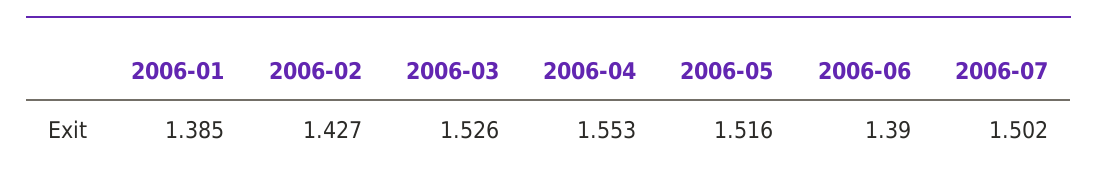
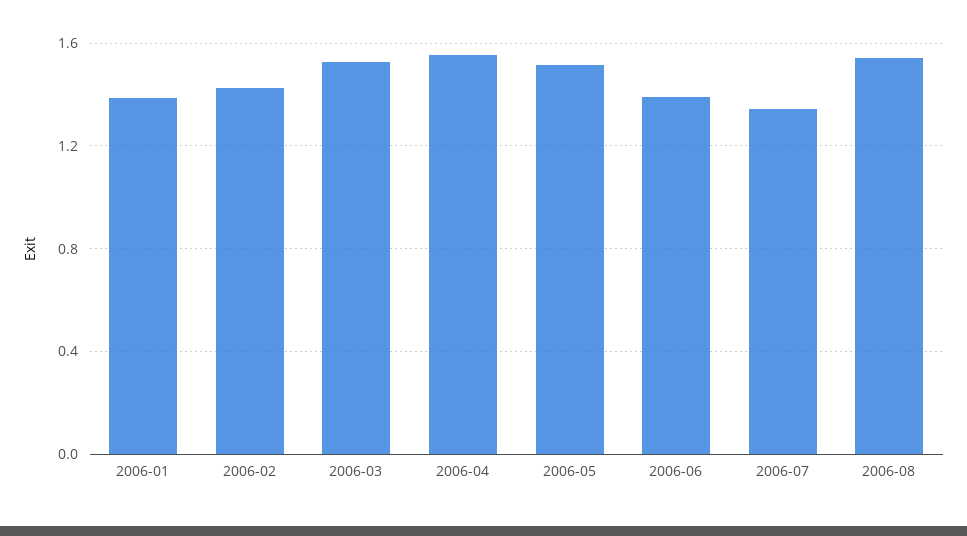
2006-07: 1.502 -> 1.35
2006-08: none -> 1.55

